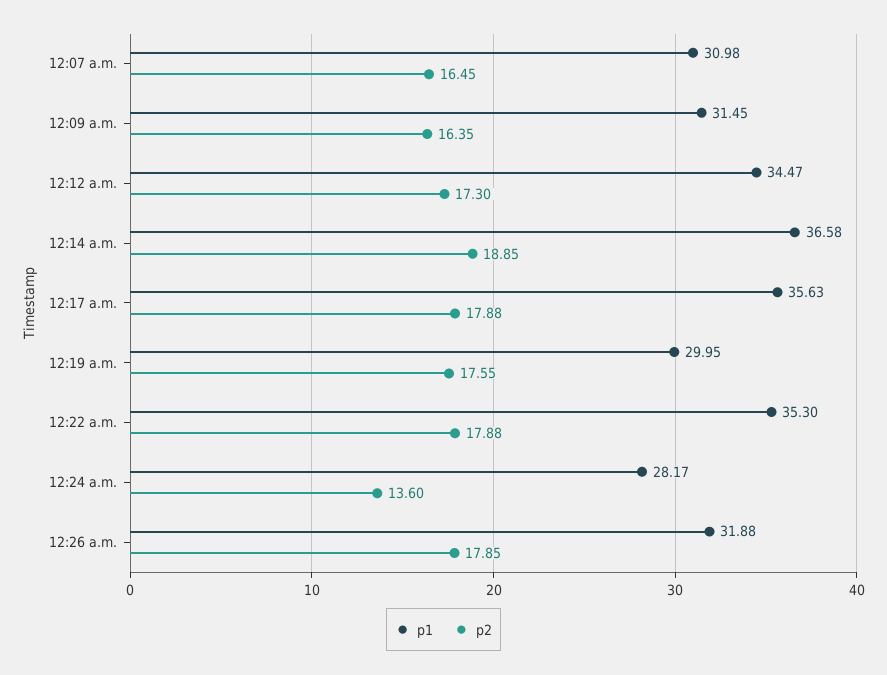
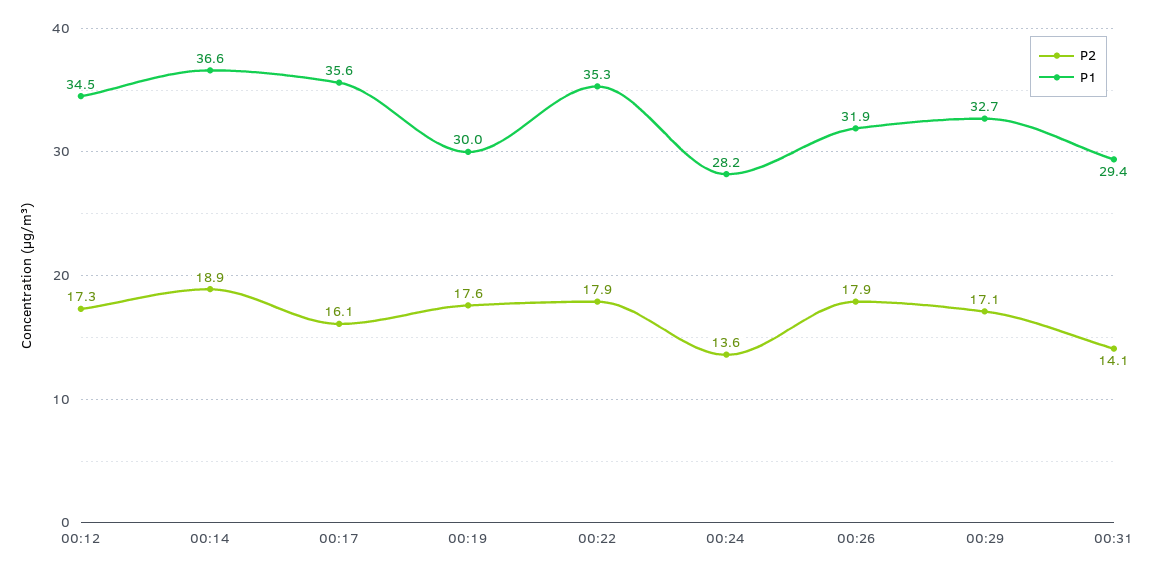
p1, 12:07 a.m.: 30.98 -> none
p2, 12:07 a.m.: 16.45 -> none
p1, 12:09 a.m.: 31.45 -> none
p2, 12:09 a.m.: 16.35 -> none
p2, 12:17 a.m.: 17.88 -> 16.1
p2, 00:29: none -> 17.1
p1, 00:29: none -> 32.7
p2, 00:31: none -> 14.1
p1, 00:31: none -> 29.4

